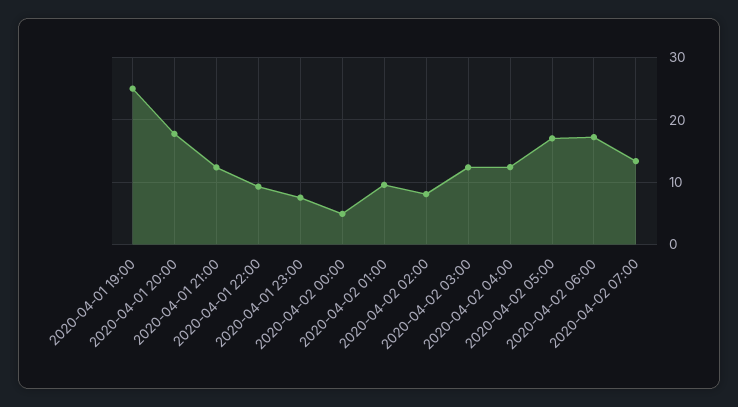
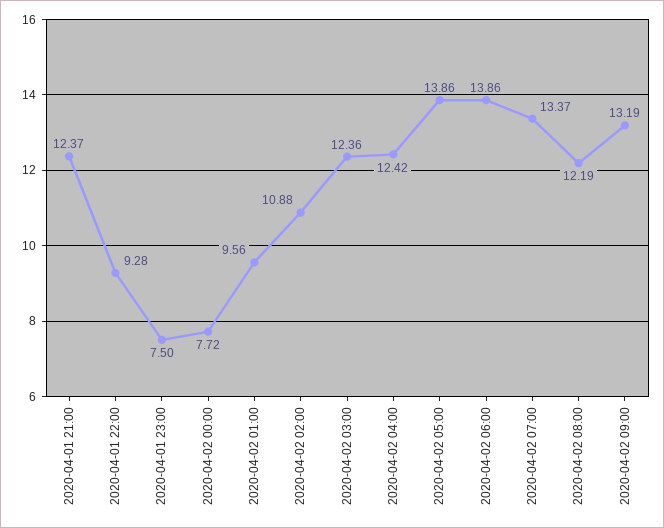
2020-04-01 19:00: 25 -> none
2020-04-01 20:00: 18 -> none
2020-04-02 00:00: 5 -> 7.72
2020-04-02 02:00: 8 -> 10.88
2020-04-02 05:00: 17 -> 13.86
2020-04-02 06:00: 17 -> 13.86
2020-04-02 08:00: none -> 12.19
2020-04-02 09:00: none -> 13.19

